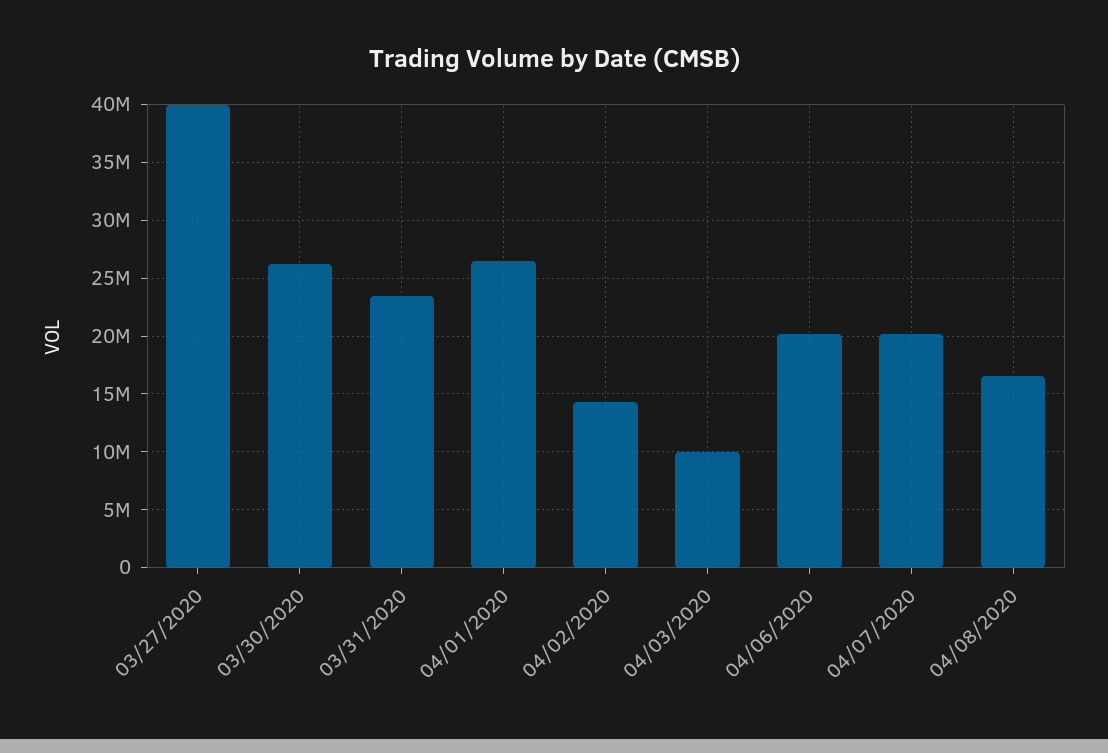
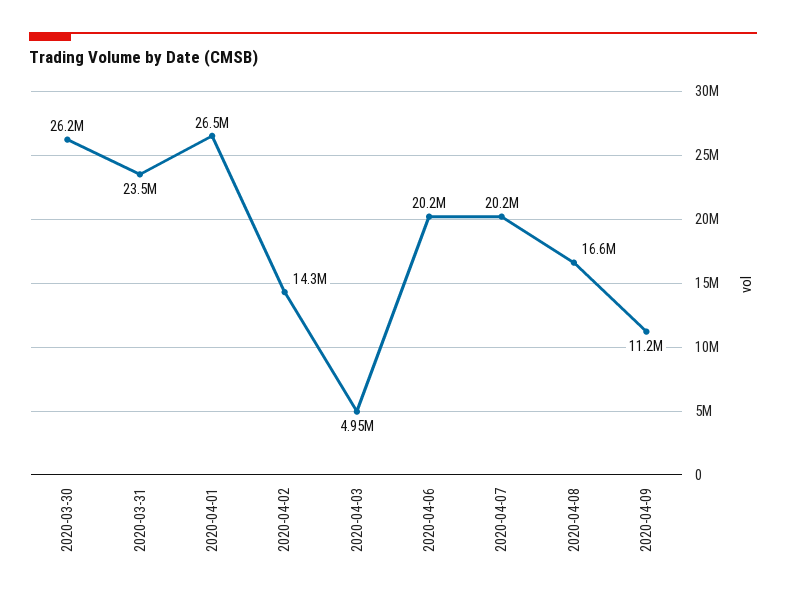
03/27/2020: 40000000 -> none
04/03/2020: 10000000 -> 4950000
2020-04-09: none -> 11200000

